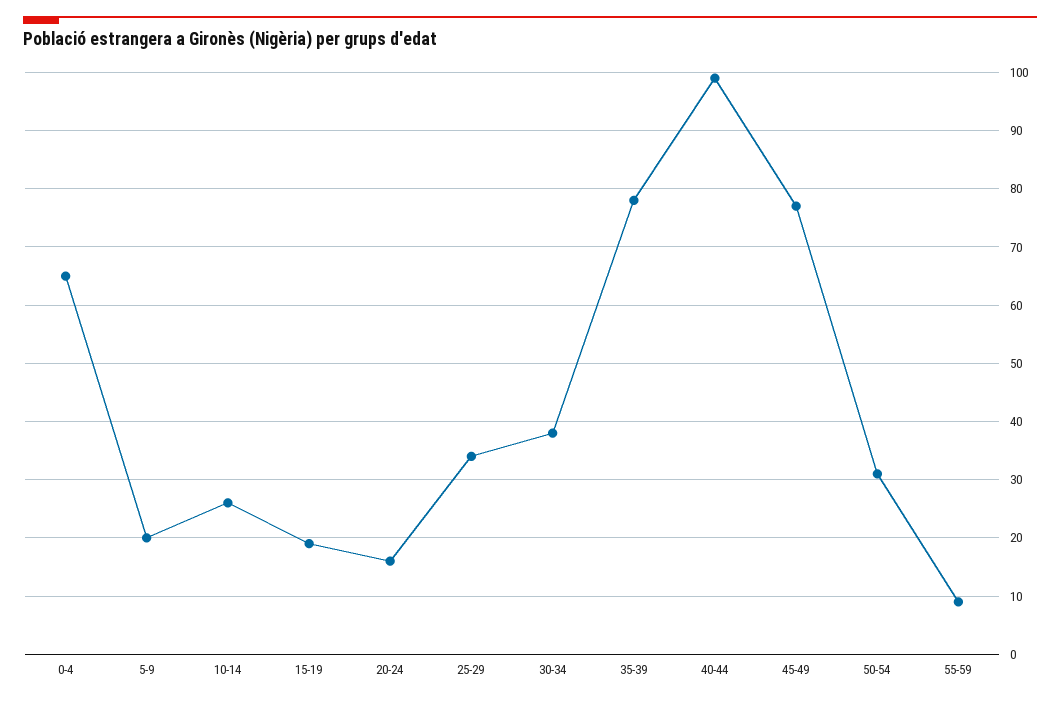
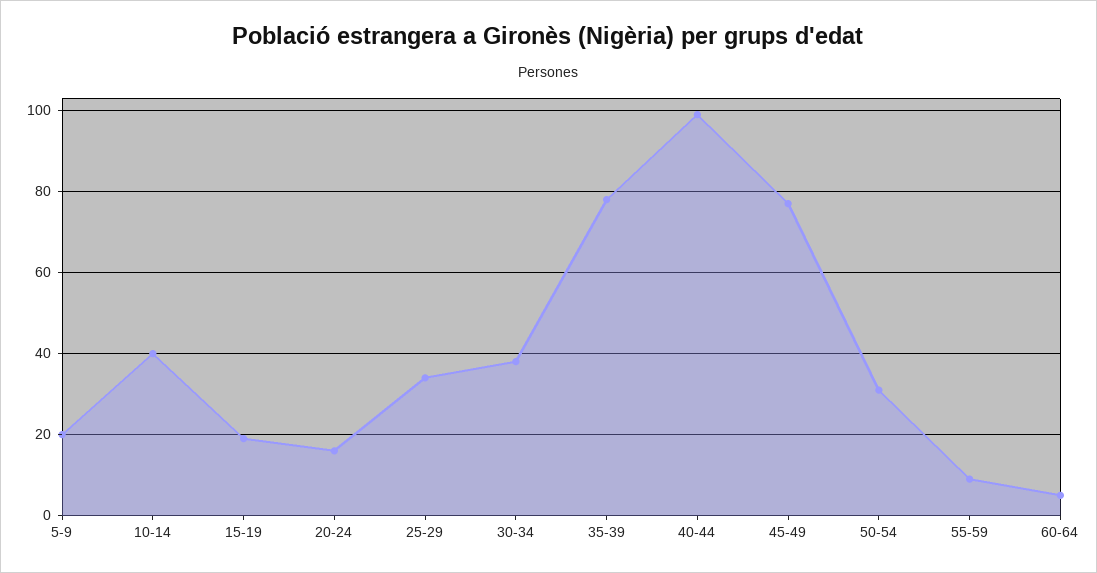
0-4: 65 -> none
10-14: 25 -> 40
60-64: none -> 5

